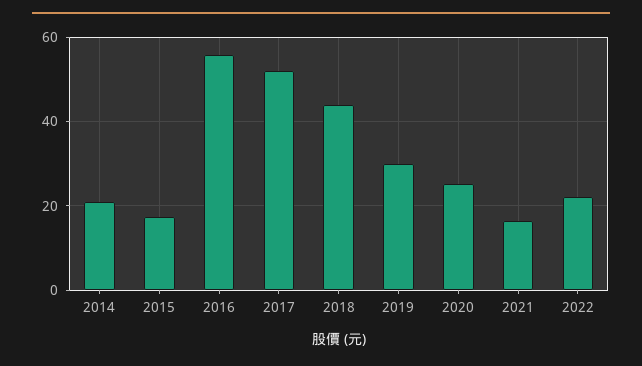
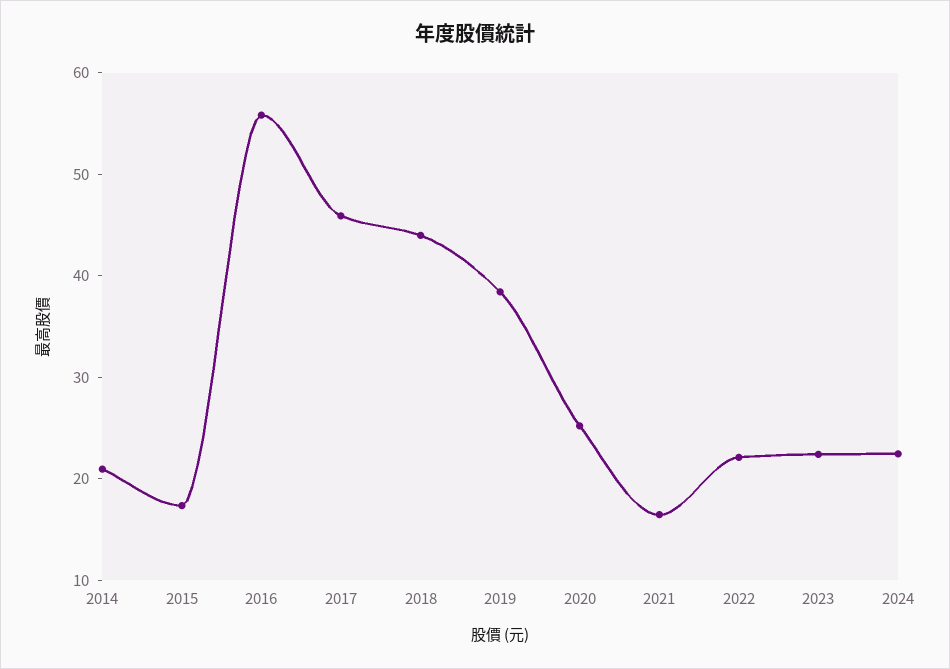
2017: 52 -> 46
2019: 30 -> 38
2023: none -> 22
2024: none -> 22

